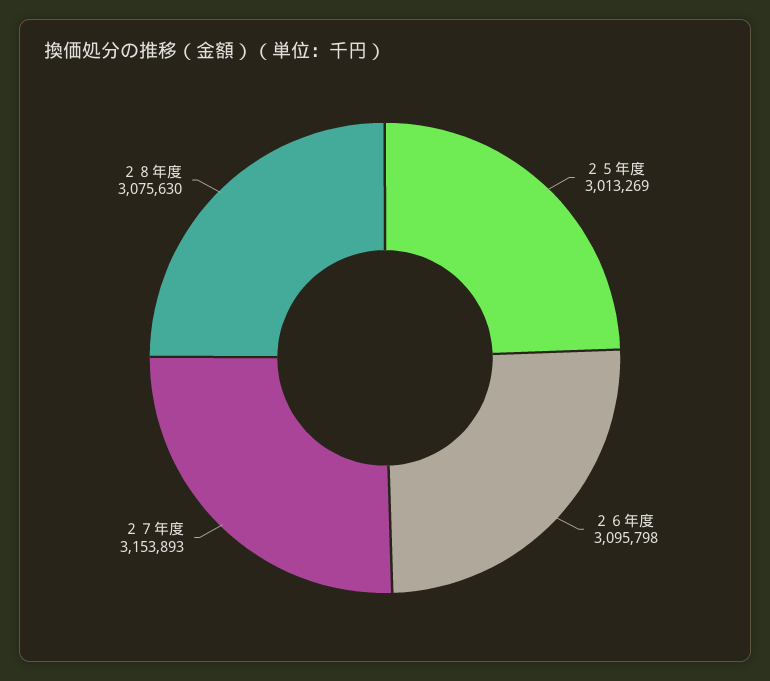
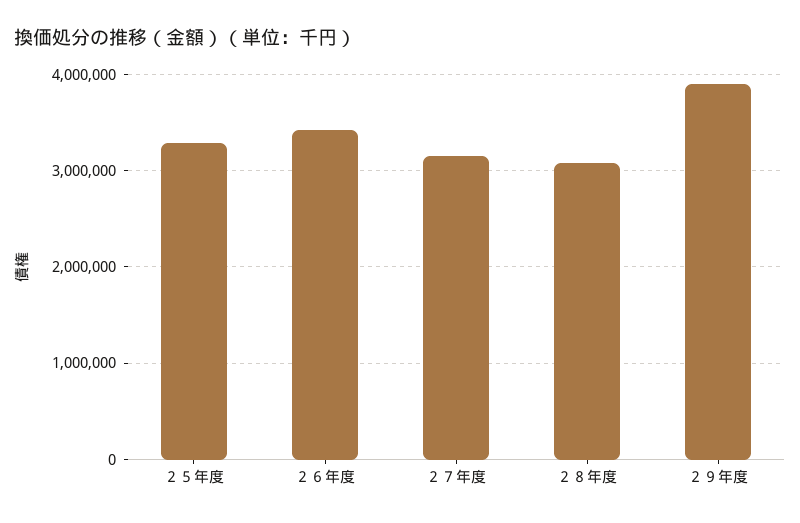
２５年度: 3013269 -> 3300000
２６年度: 3095798 -> 3400000
２９年度: none -> 3900000

